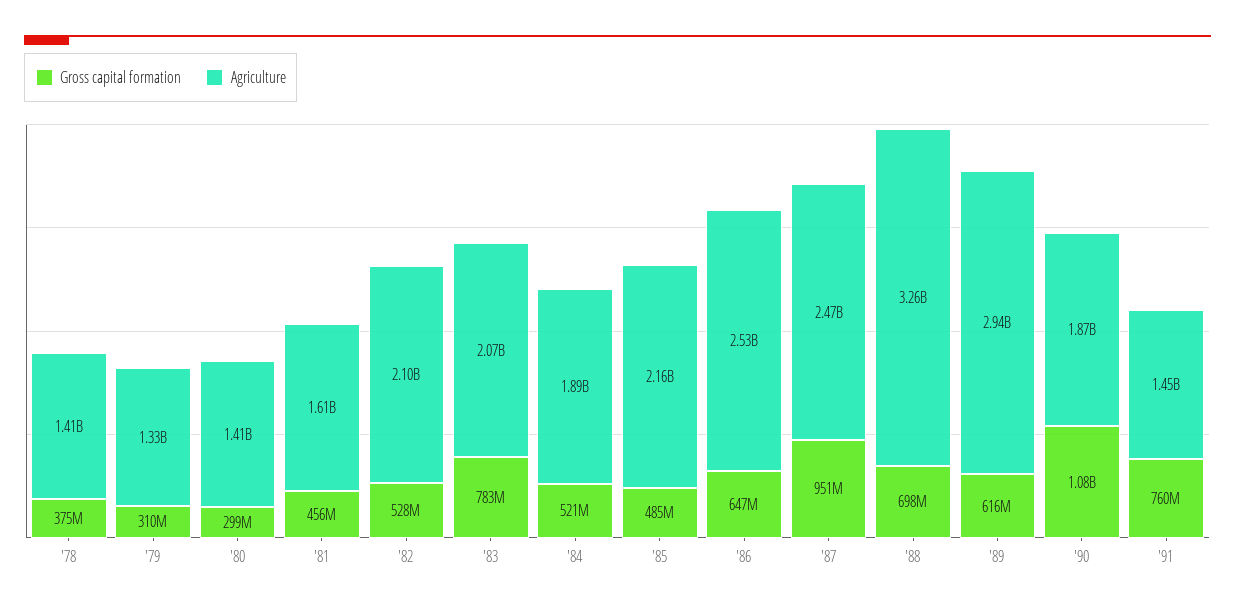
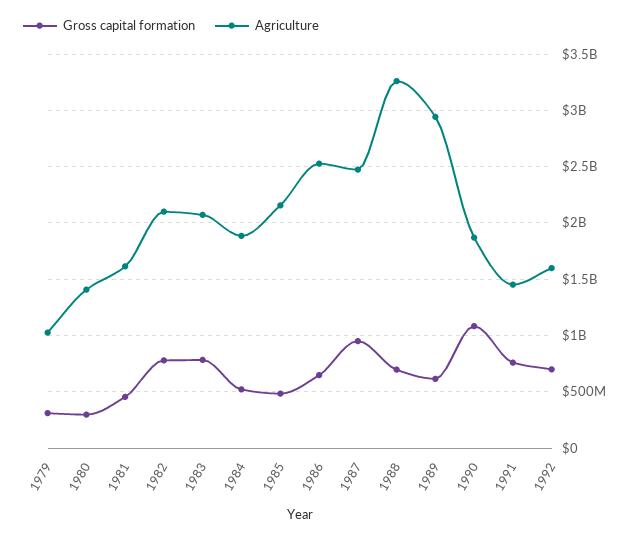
Gross capital formation, '78: 375000000 -> none
Agriculture, '78: 1410000000 -> none
Agriculture, '79: 1330000000 -> 1000000000
Gross capital formation, '82: 528000000 -> 800000000
Gross capital formation, 1992: none -> 700000000
Agriculture, 1992: none -> 1600000000

